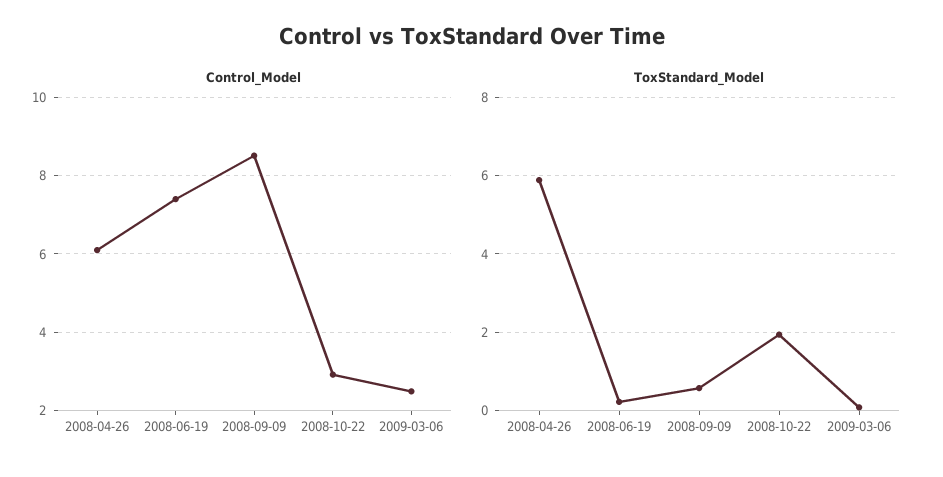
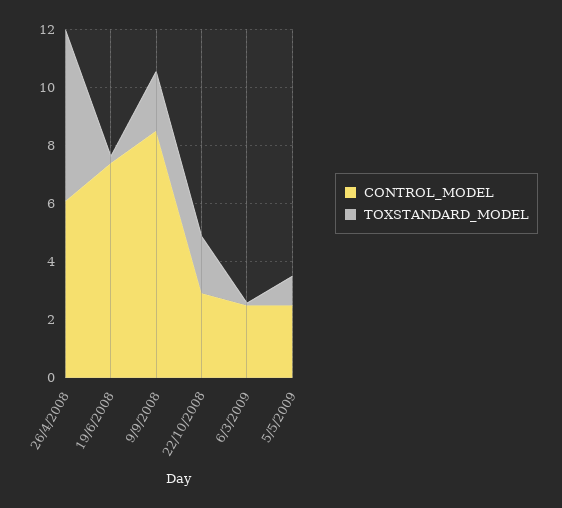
ToxStandard_Model, 2008-09-09: 0.6 -> 2
Control_Model, 5/5/2009: none -> 2.5
ToxStandard_Model, 5/5/2009: none -> 1

